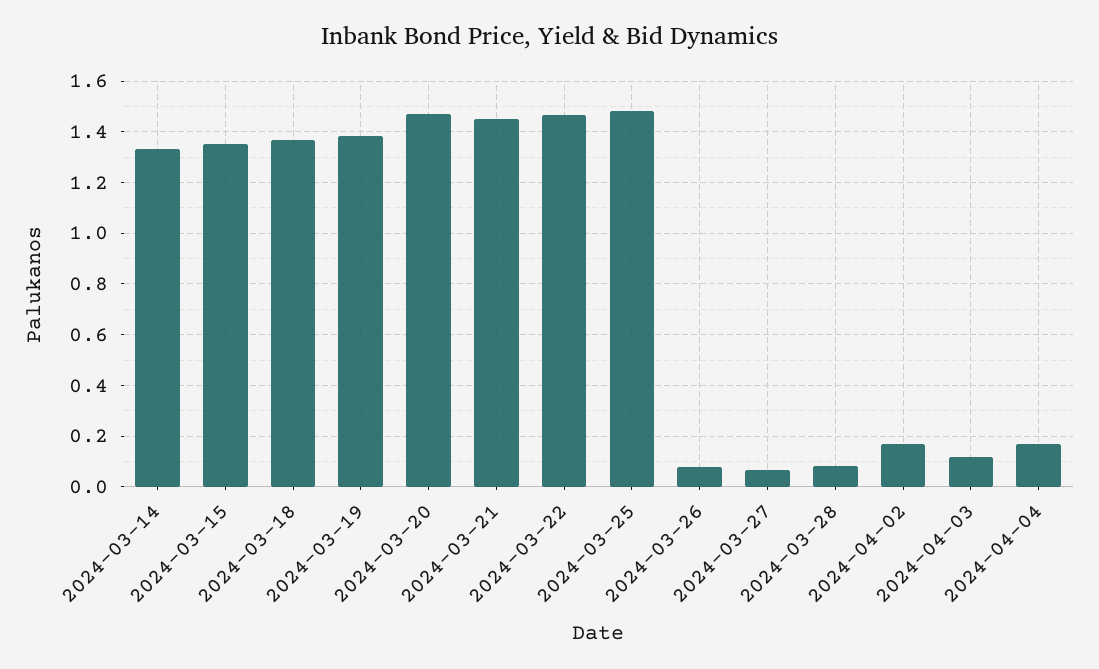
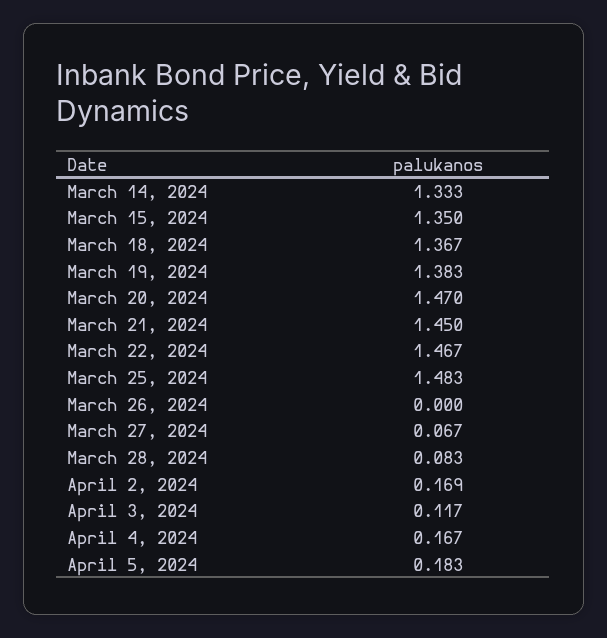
2024-03-26: 0.075 -> 0
April 5, 2024: none -> 0.183

